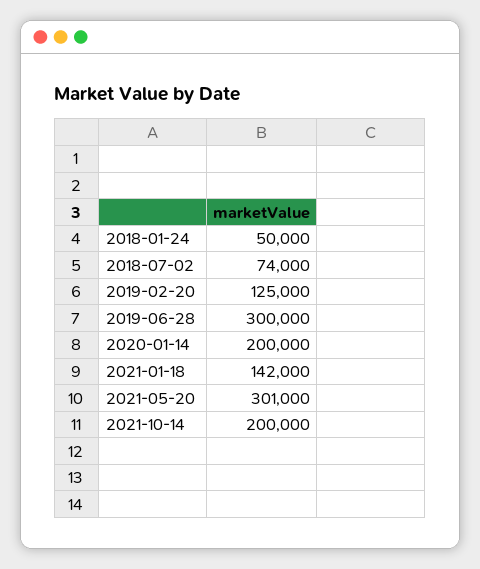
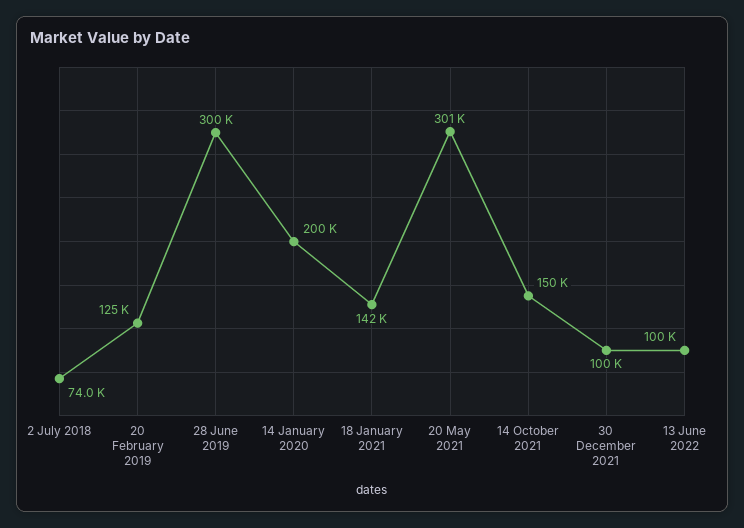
2018-01-24: 50000 -> none
2021-10-14: 200000 -> 150000
30 December 2021: none -> 100000
13 June 2022: none -> 100000

